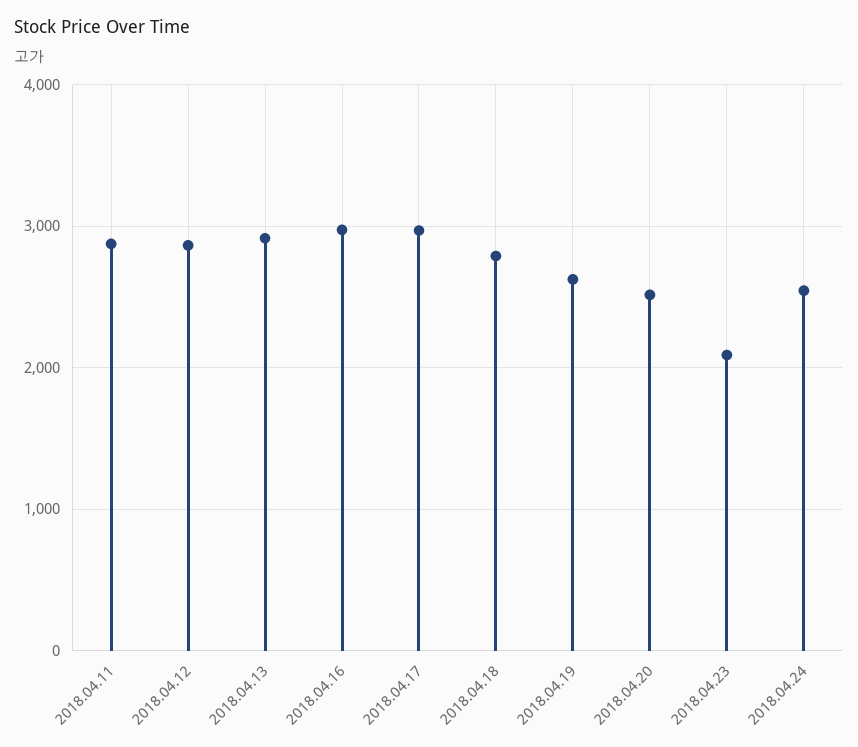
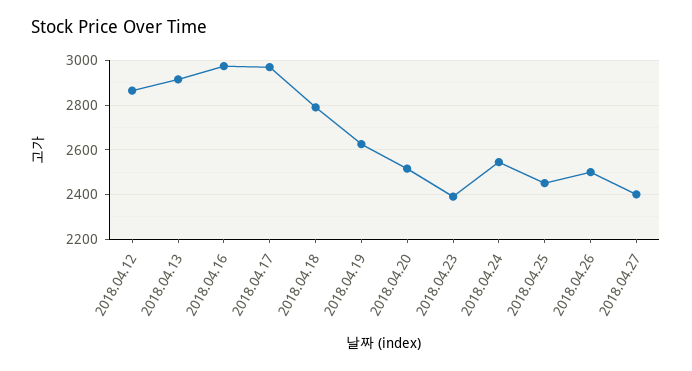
2018.04.11: 2900 -> none
2018.04.23: 2100 -> 2400
2018.04.25: none -> 2450
2018.04.26: none -> 2500
2018.04.27: none -> 2400

